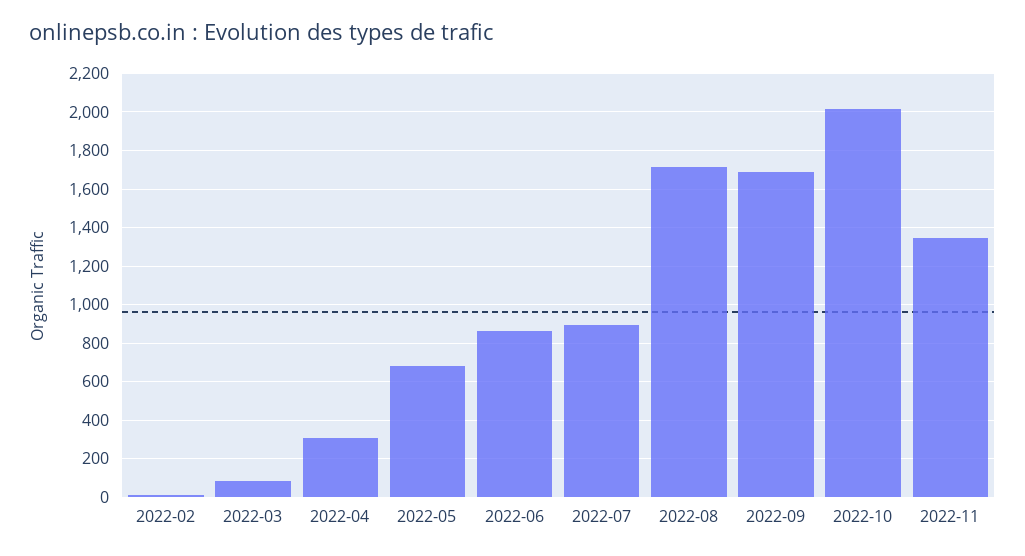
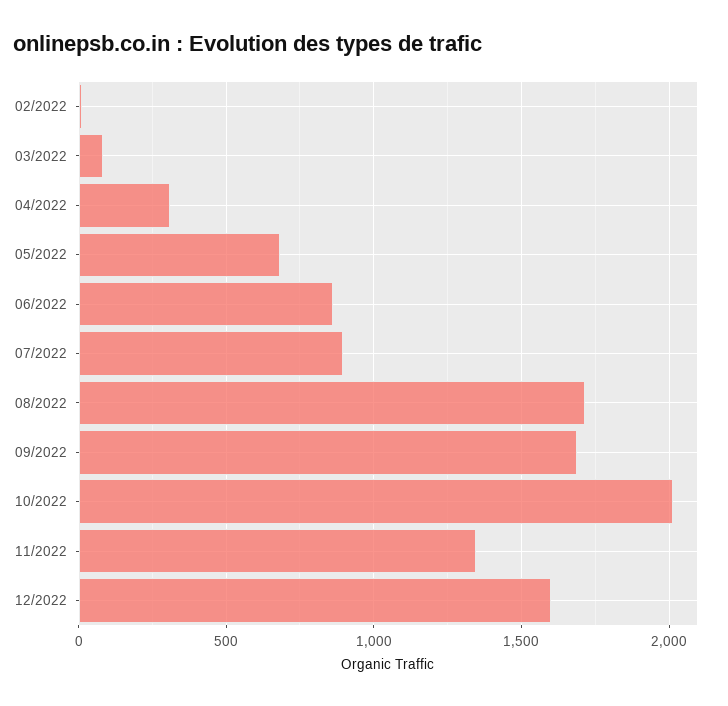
12/2022: none -> 1600

